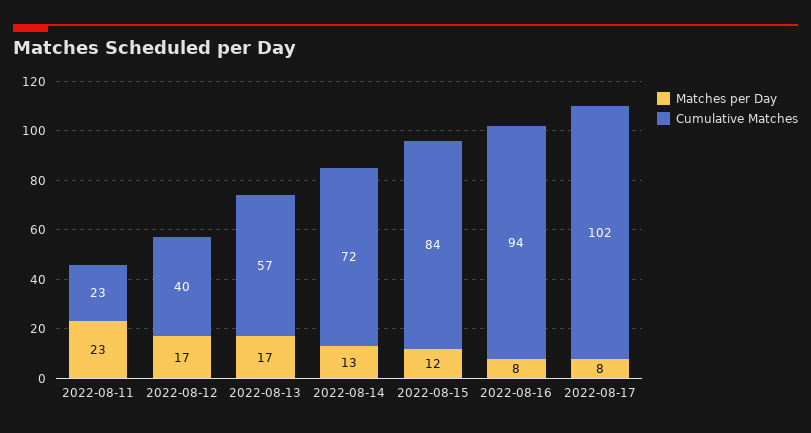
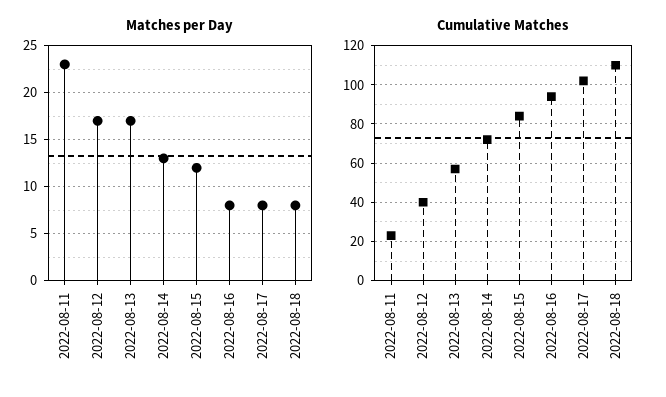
Matches per Day, 2022-08-18: none -> 8
Cumulative Matches, 2022-08-18: none -> 110

